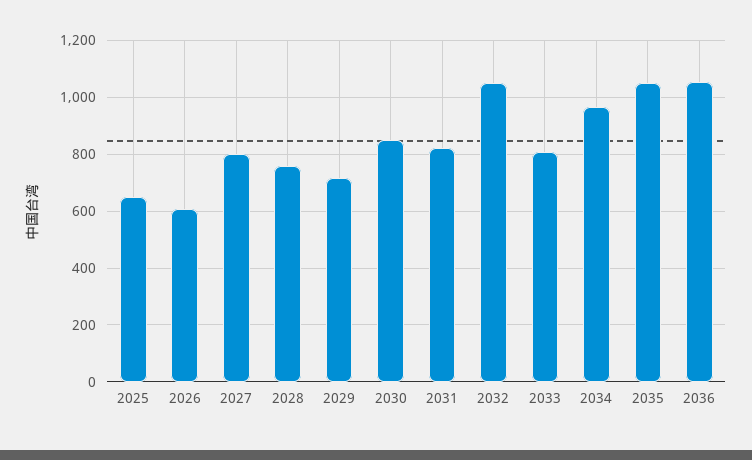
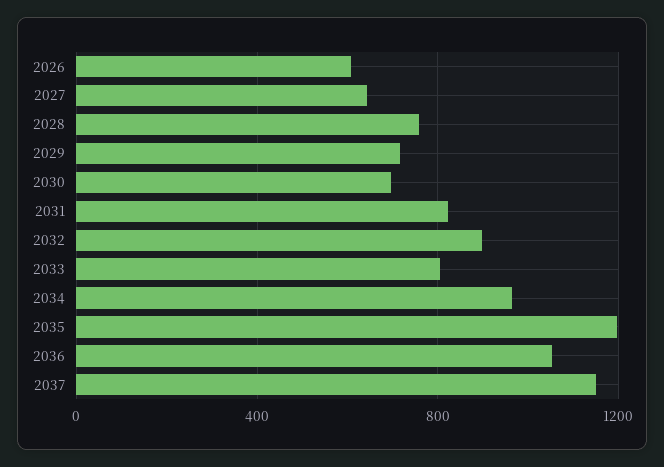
2025: 650 -> none
2027: 800 -> 650
2030: 850 -> 700
2032: 1050 -> 900
2035: 1050 -> 1200
2037: none -> 1150

